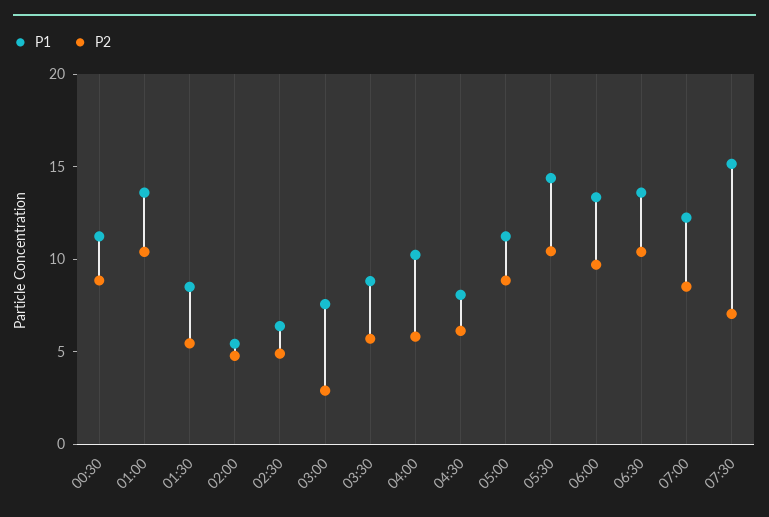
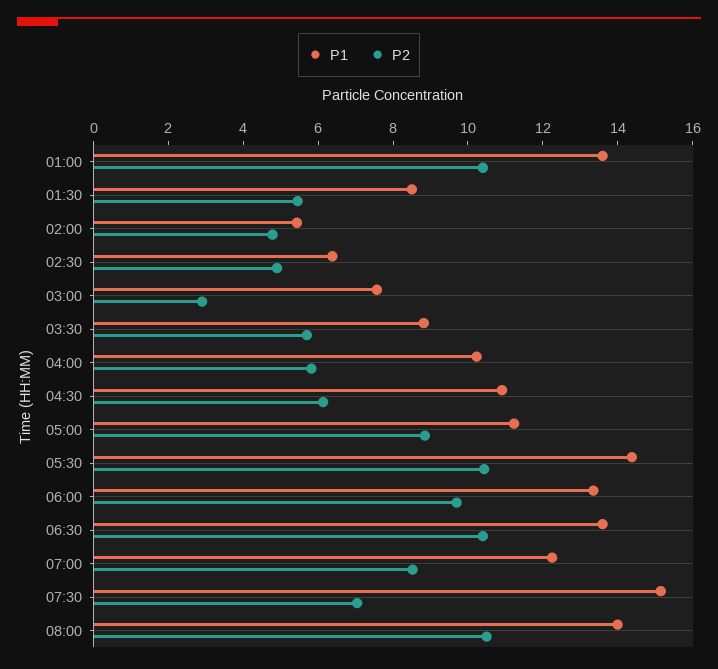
P1, 00:30: 11 -> none
P2, 00:30: 9 -> none
P1, 04:30: 8 -> 11
P1, 08:00: none -> 14
P2, 08:00: none -> 10.5

